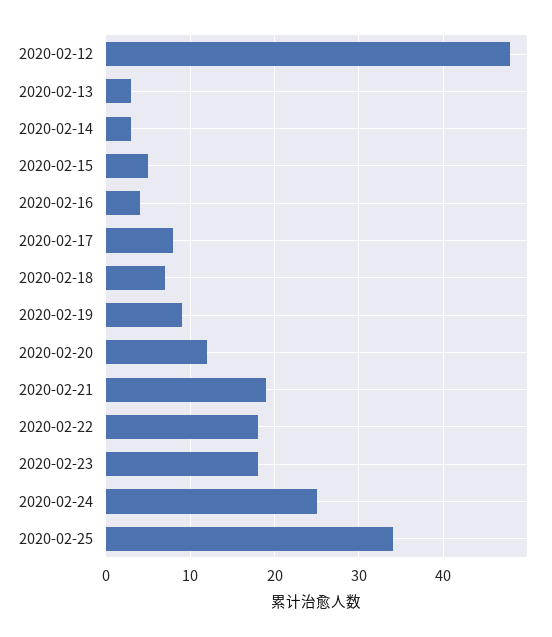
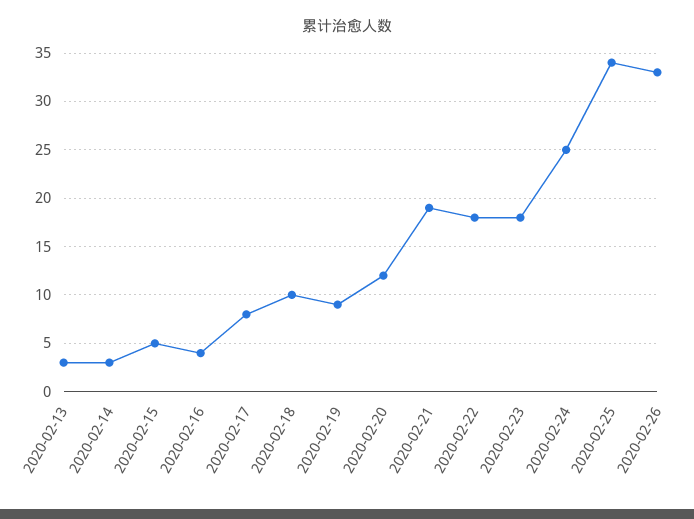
2020-02-12: 48 -> none
2020-02-18: 7 -> 10
2020-02-26: none -> 33

